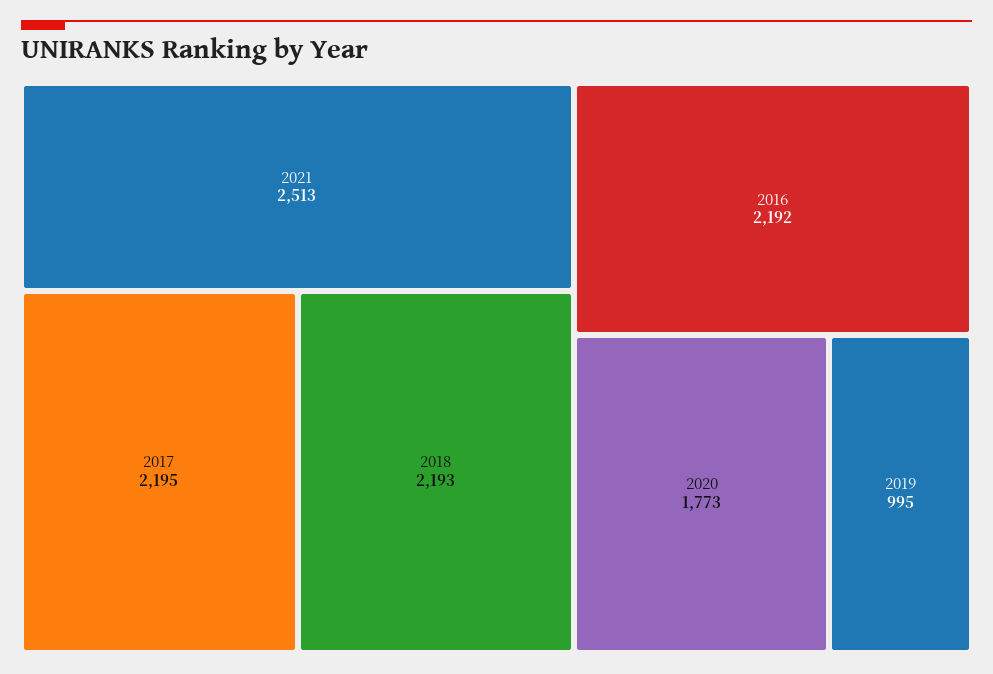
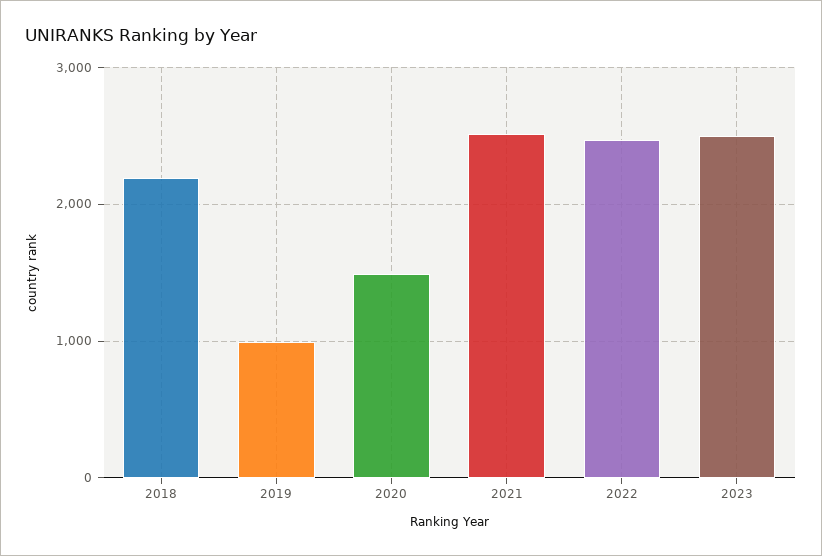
2017: 2195 -> none
2016: 2192 -> none
2020: 1773 -> 1500
2022: none -> 2500
2023: none -> 2500

